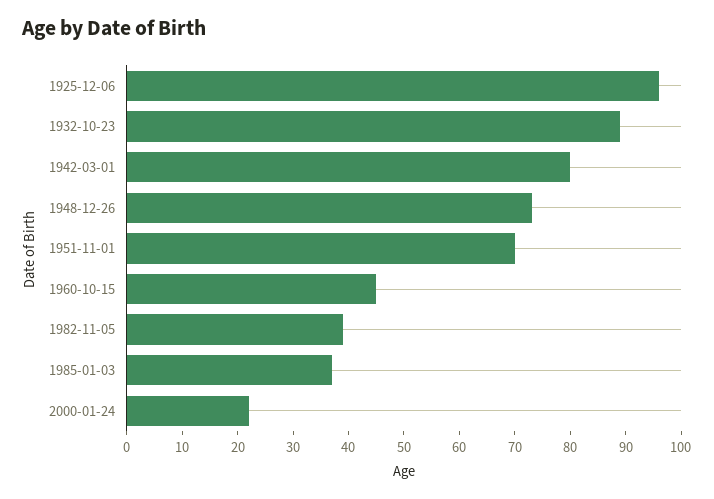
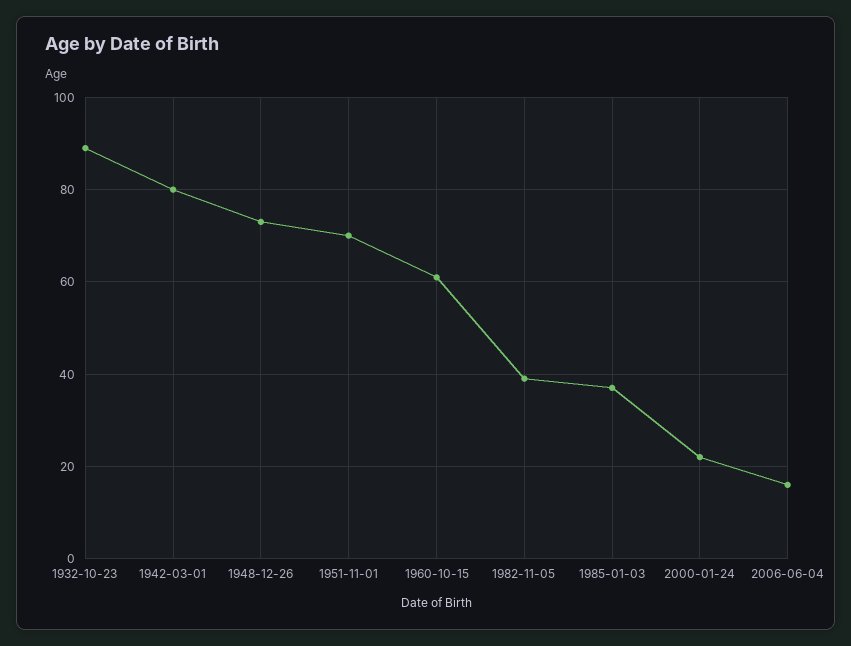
1925-12-06: 95 -> none
1960-10-15: 45 -> 60
2006-06-04: none -> 15

